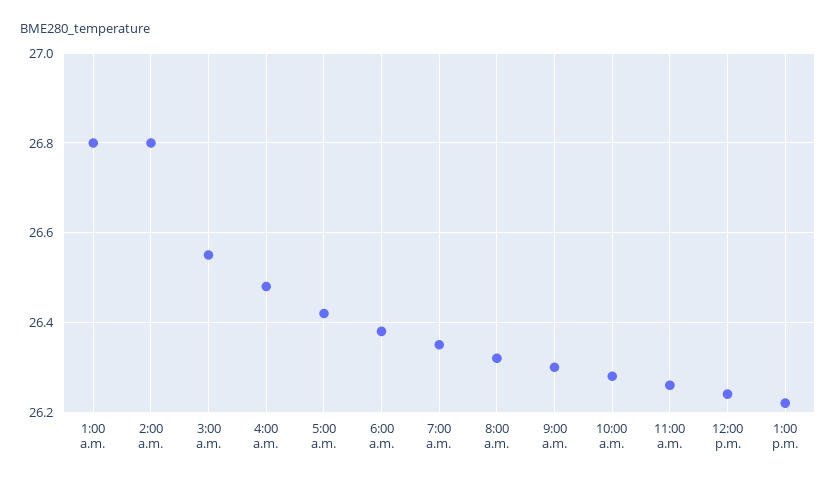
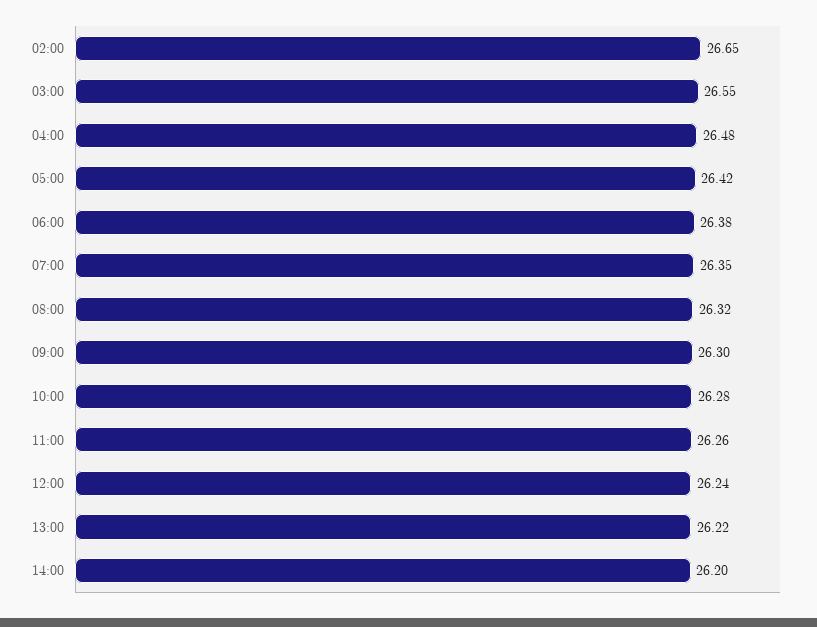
1:00 a.m.: 26.8 -> none
2:00 a.m.: 26.8 -> 26.65
14:00: none -> 26.2

